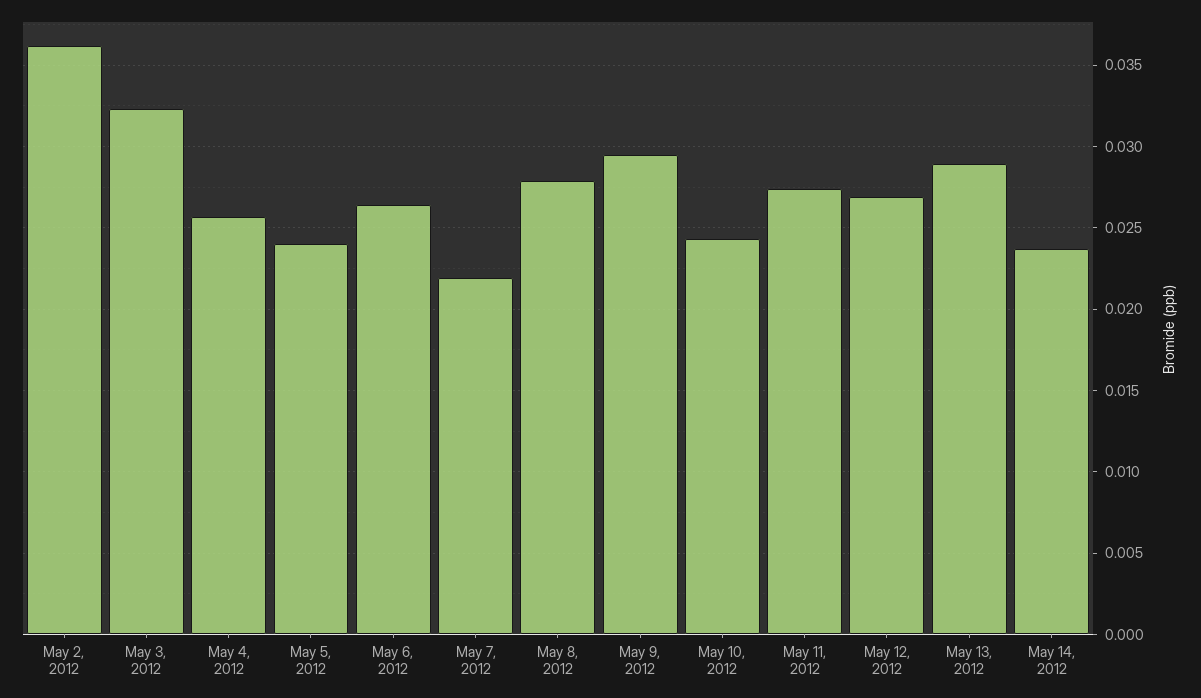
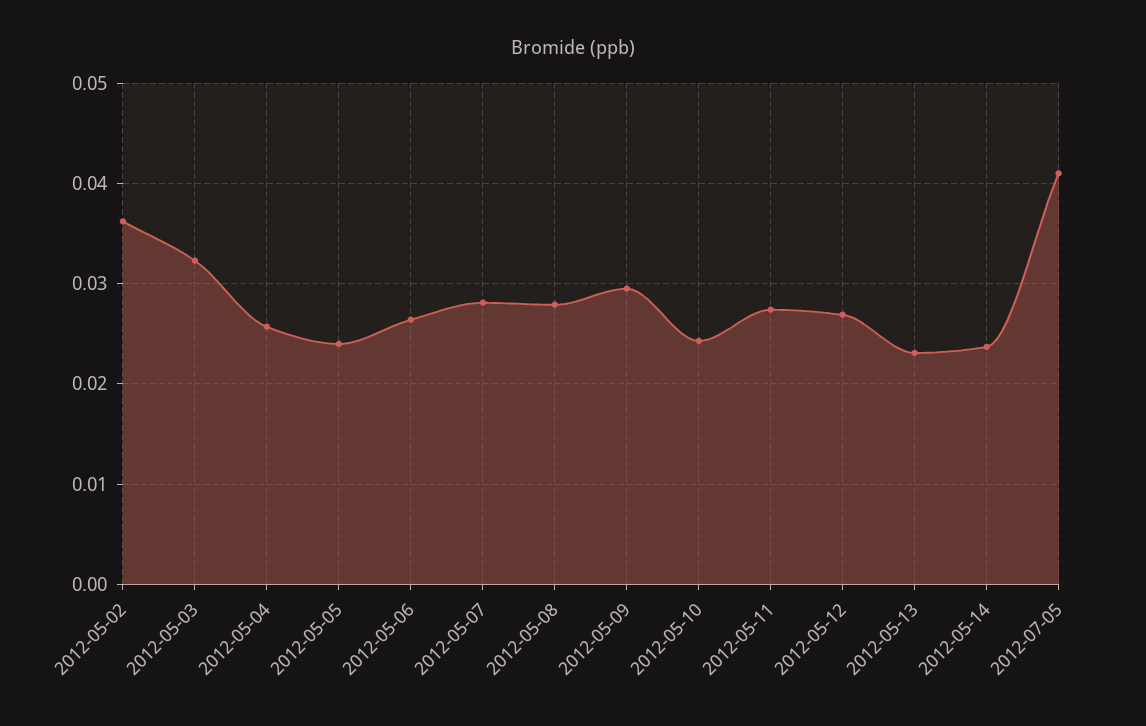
May 7, 2012: 0.022 -> 0.028
May 13, 2012: 0.029 -> 0.023
2012-07-05: none -> 0.041

